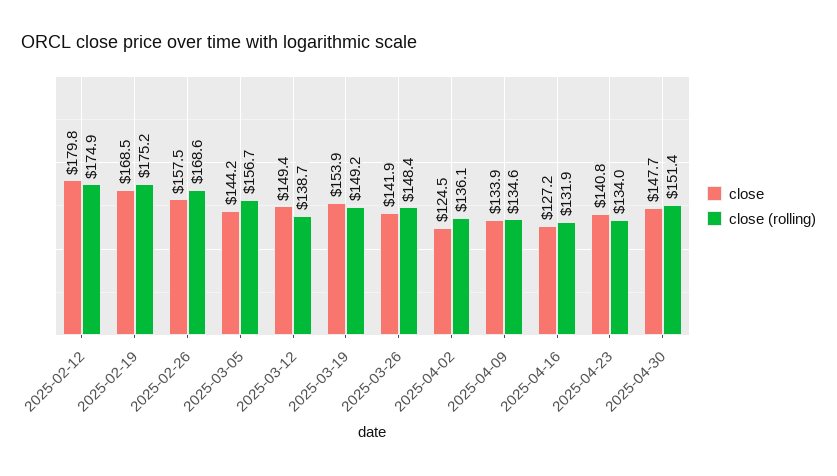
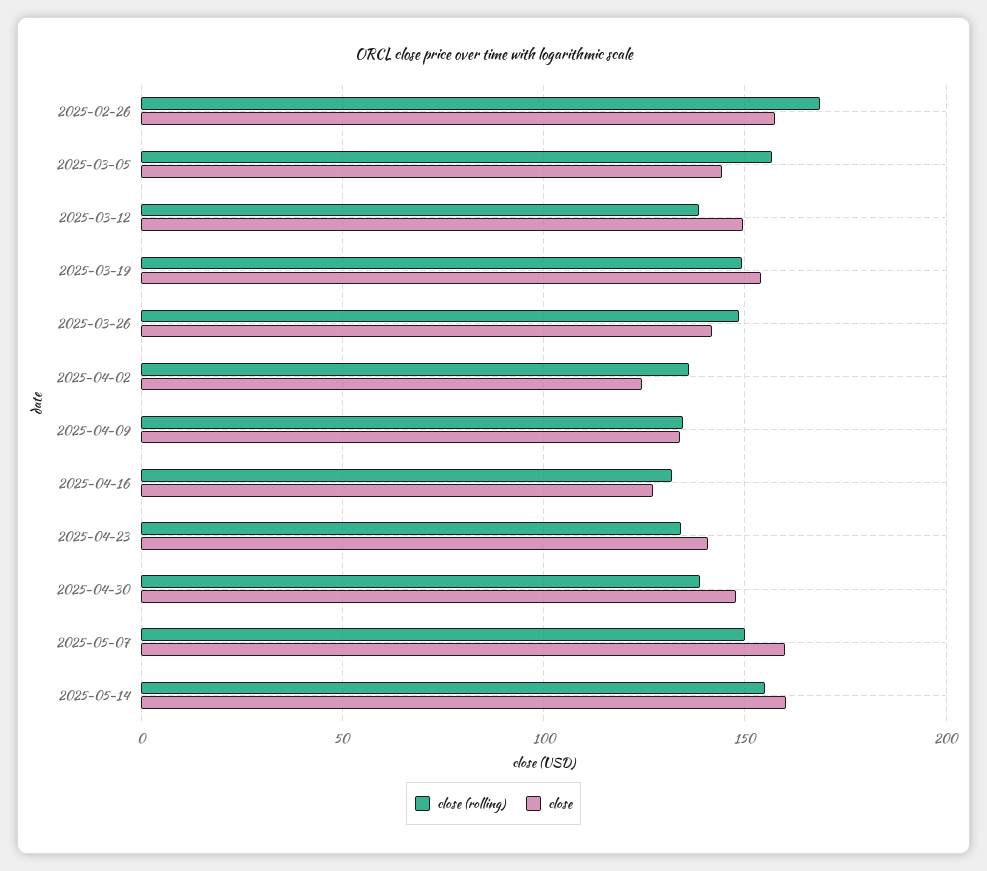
close, 2025-02-12: 179.8 -> none
close (rolling), 2025-02-12: 174.9 -> none
close, 2025-02-19: 168.5 -> none
close (rolling), 2025-02-19: 175.2 -> none
close (rolling), 2025-04-30: 151.4 -> 140
close (rolling), 2025-05-07: none -> 150
close, 2025-05-07: none -> 160
close (rolling), 2025-05-14: none -> 155
close, 2025-05-14: none -> 160

